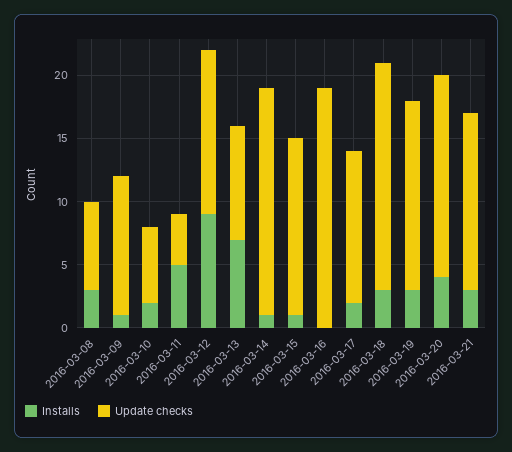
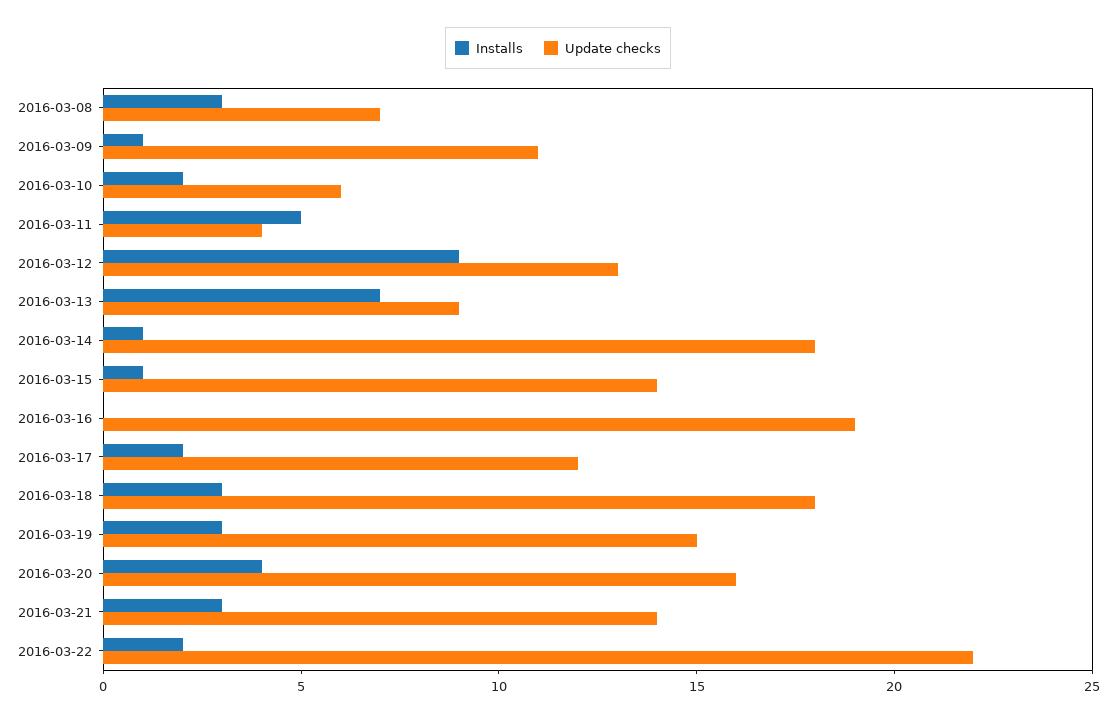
Installs, 2016-03-22: none -> 2
Update checks, 2016-03-22: none -> 22

